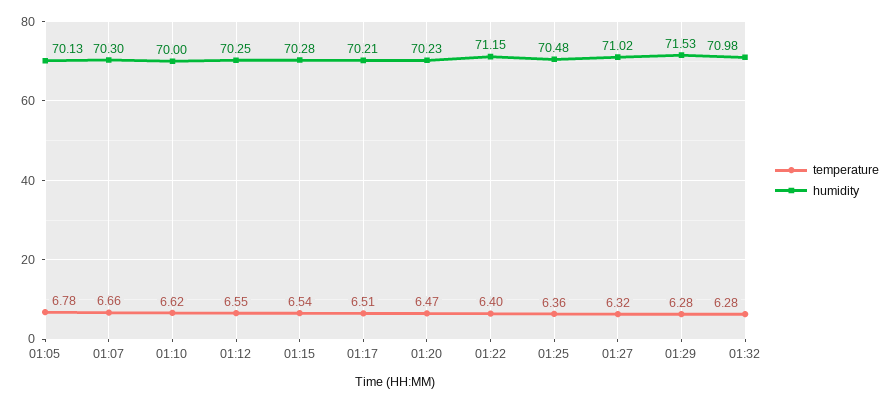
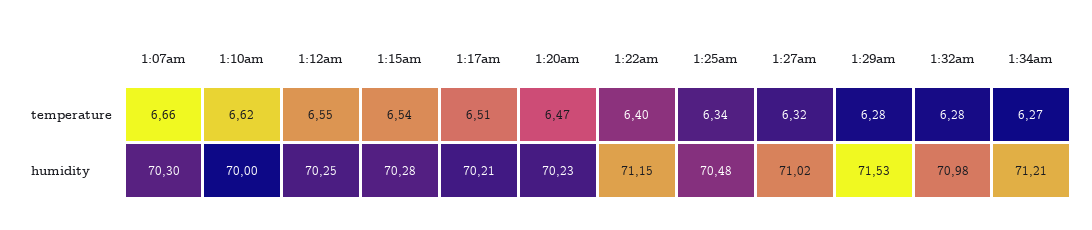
temperature, 01:05: 6.78 -> none
humidity, 01:05: 70.13 -> none
temperature, 01:25: 6.36 -> 6.34
temperature, 1:34am: none -> 6.27
humidity, 1:34am: none -> 71.21

